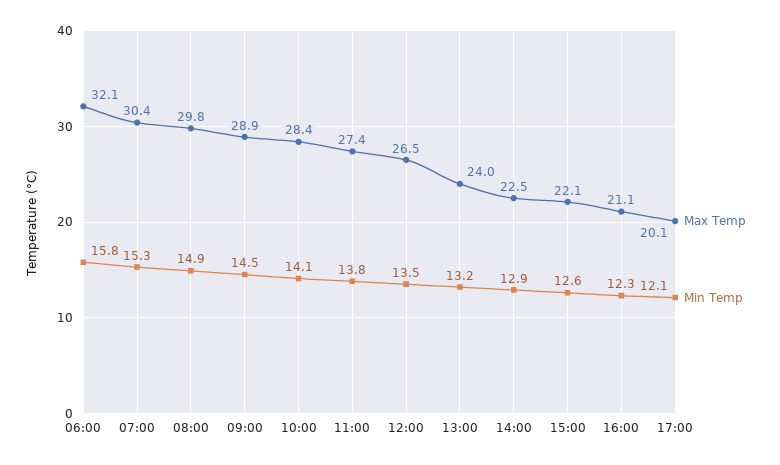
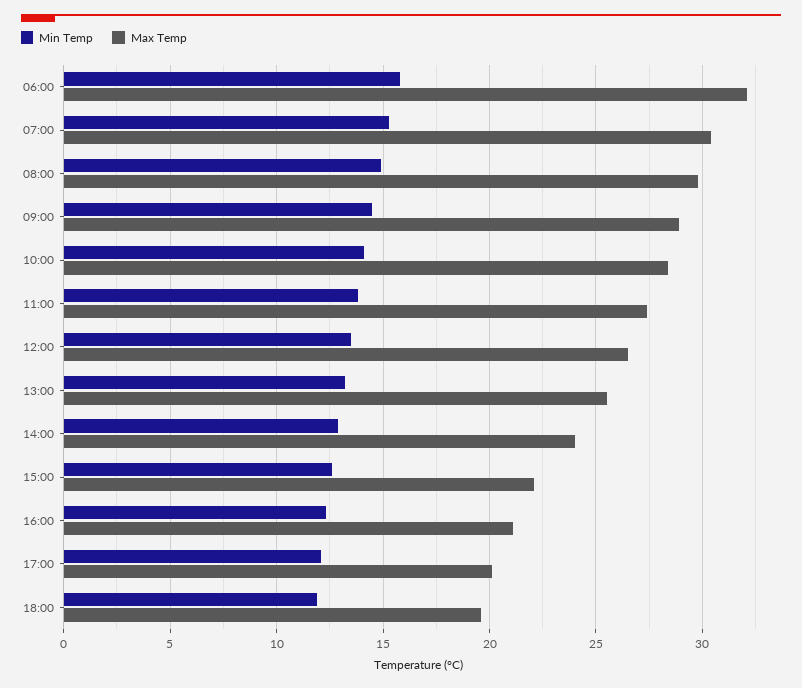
Max Temp, 13:00: 24 -> 25.5
Max Temp, 14:00: 22.5 -> 24
Min Temp, 18:00: none -> 12
Max Temp, 18:00: none -> 19.5

